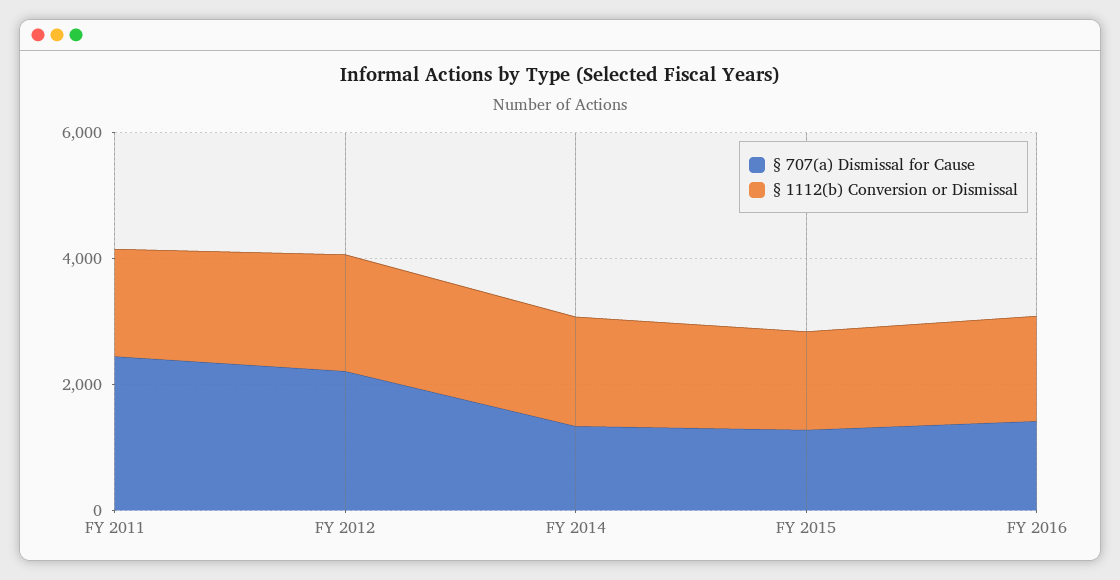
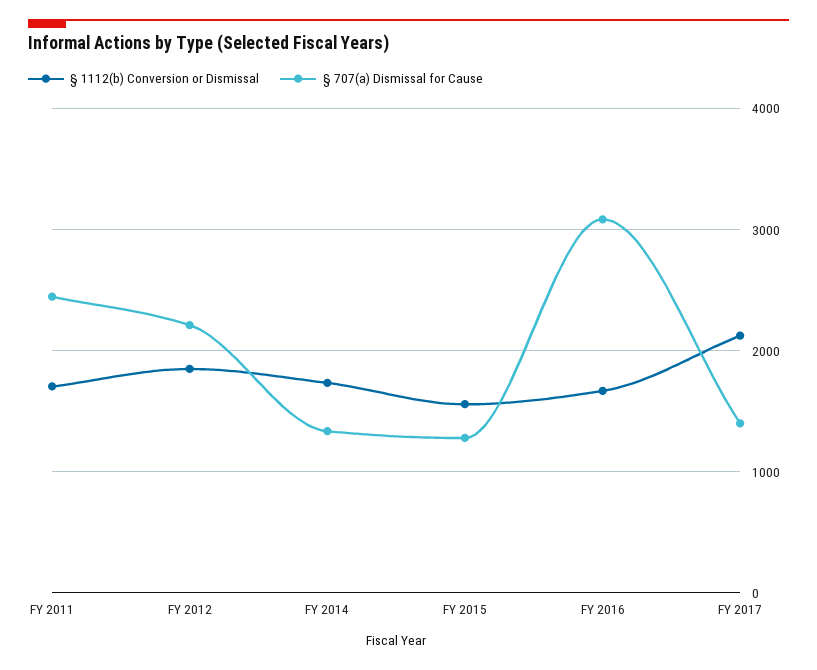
§ 707(a) Dismissal for Cause, FY 2016: 1500 -> 3100
§ 1112(b) Conversion or Dismissal, FY 2017: none -> 2100
§ 707(a) Dismissal for Cause, FY 2017: none -> 1400

